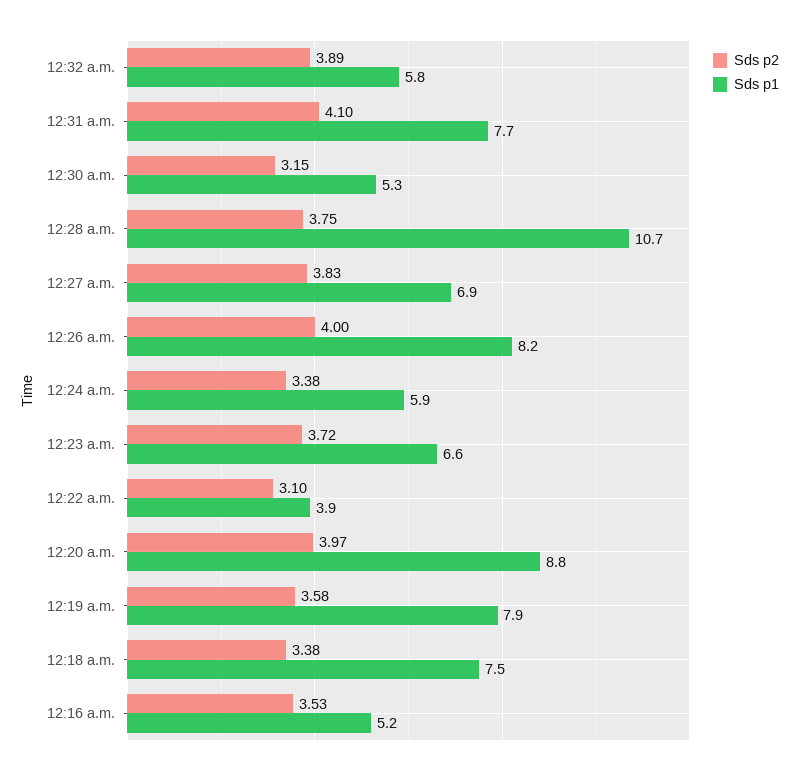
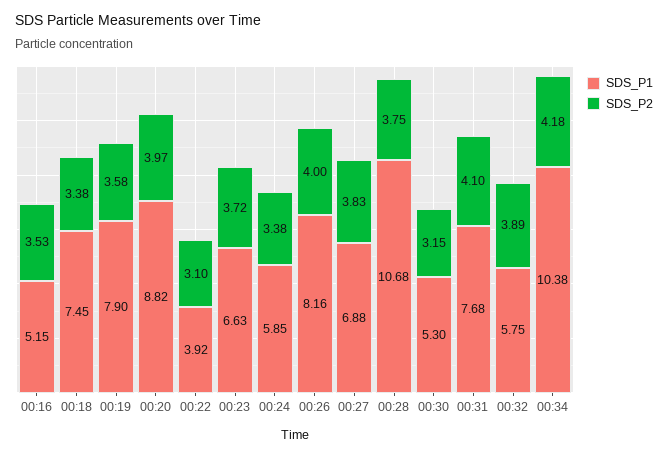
Sds p1, 00:34: none -> 10.38
Sds p2, 00:34: none -> 4.18

